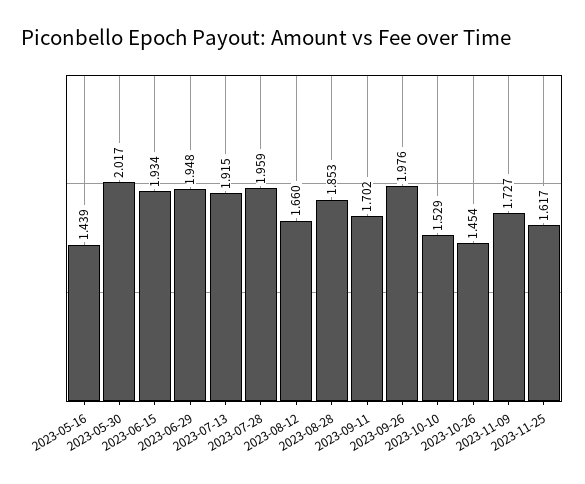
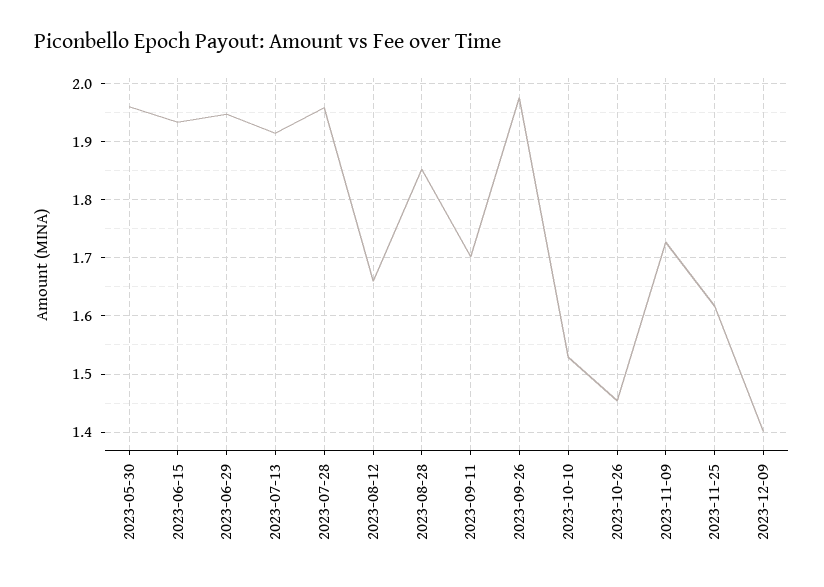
2023-05-16: 1.439 -> none
2023-05-30: 2.017 -> 1.96
2023-12-09: none -> 1.4

